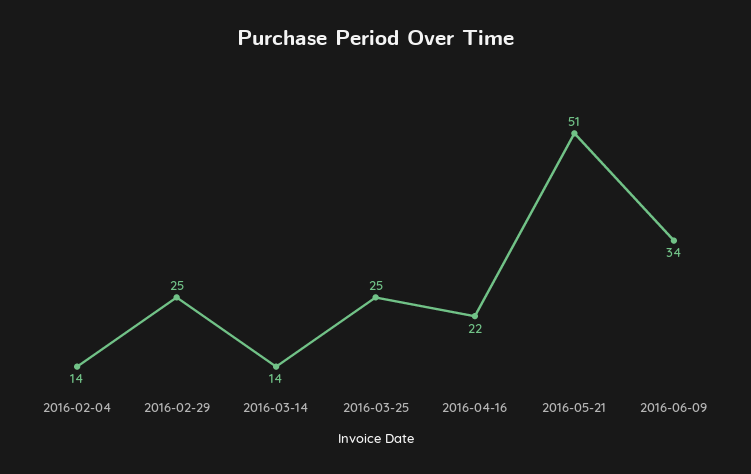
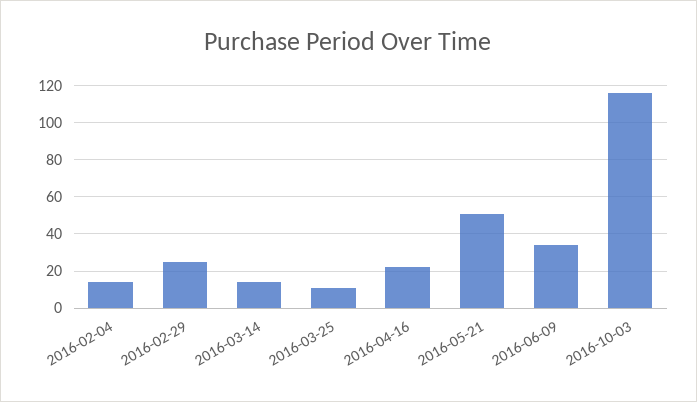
2016-03-25: 25 -> 10
2016-10-03: none -> 115

